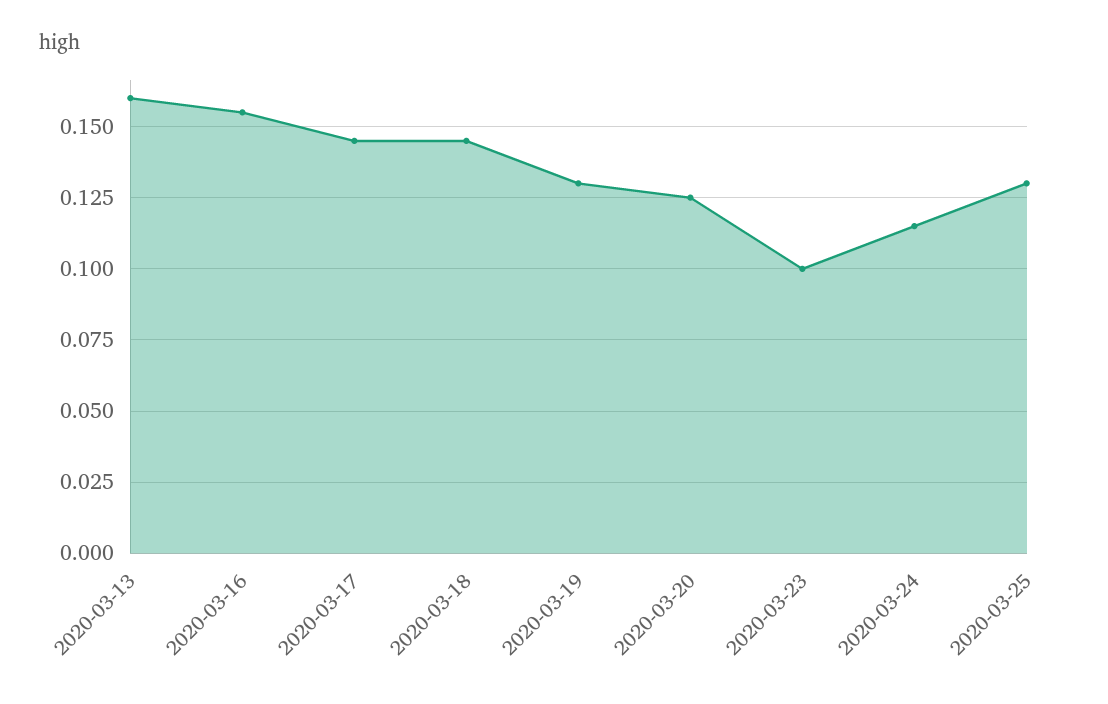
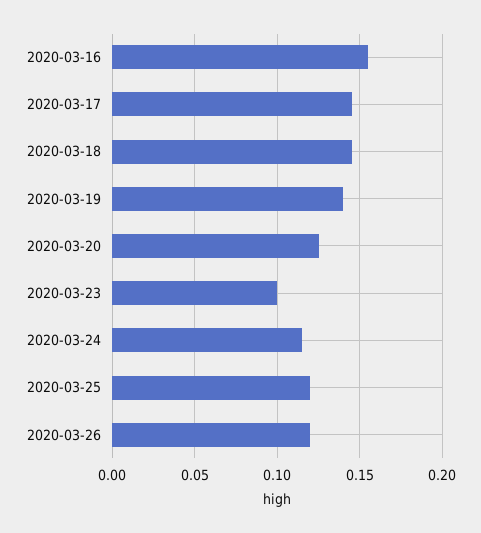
2020-03-13: 0.16 -> none
2020-03-19: 0.13 -> 0.14
2020-03-25: 0.13 -> 0.12
2020-03-26: none -> 0.12

